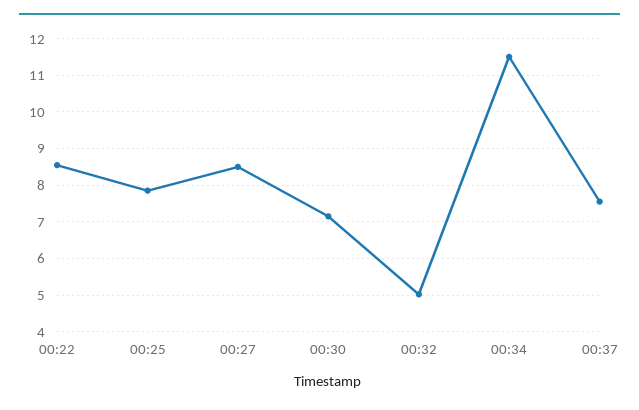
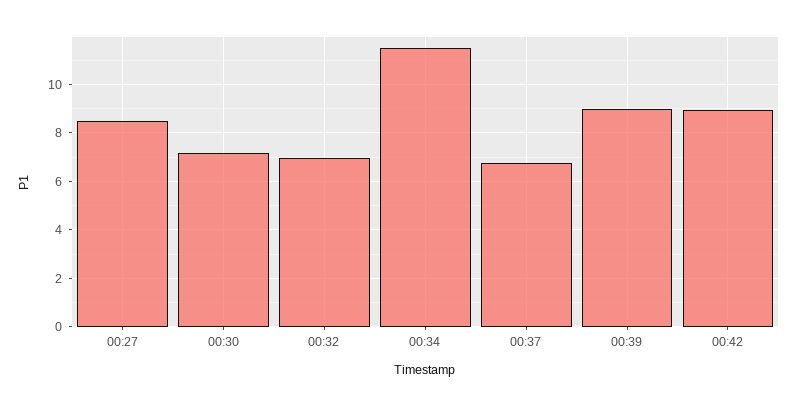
00:22: 8.6 -> none
00:25: 7.8 -> none
00:32: 5 -> 7
00:37: 7.6 -> 6.75
00:39: none -> 9
00:42: none -> 9

